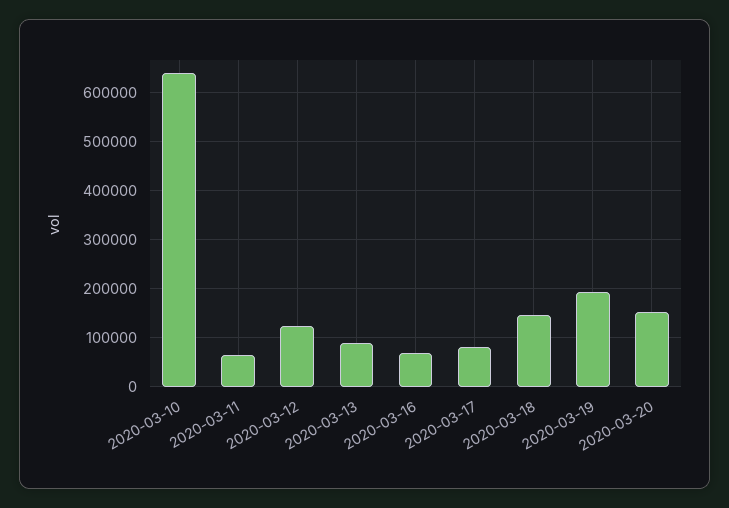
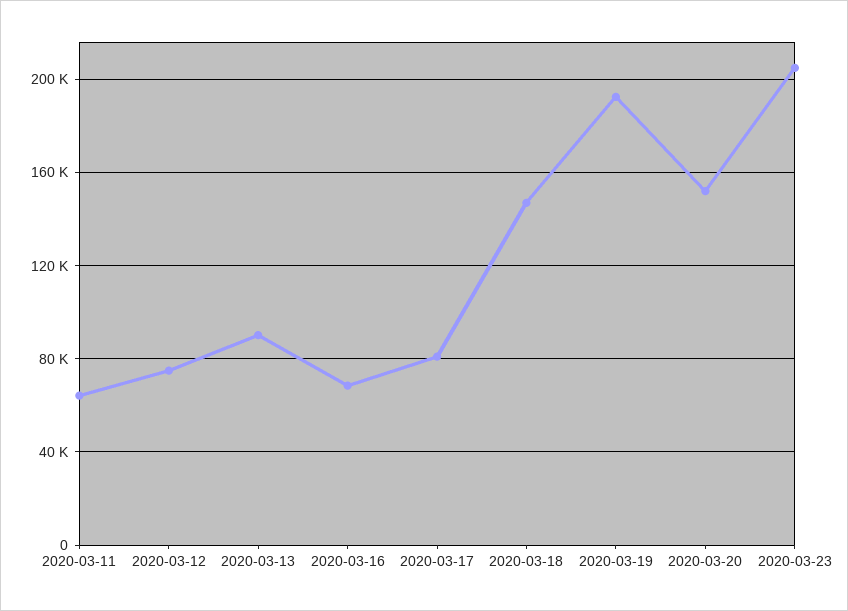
2020-03-10: 640000 -> none
2020-03-12: 120000 -> 75000
2020-03-23: none -> 205000

